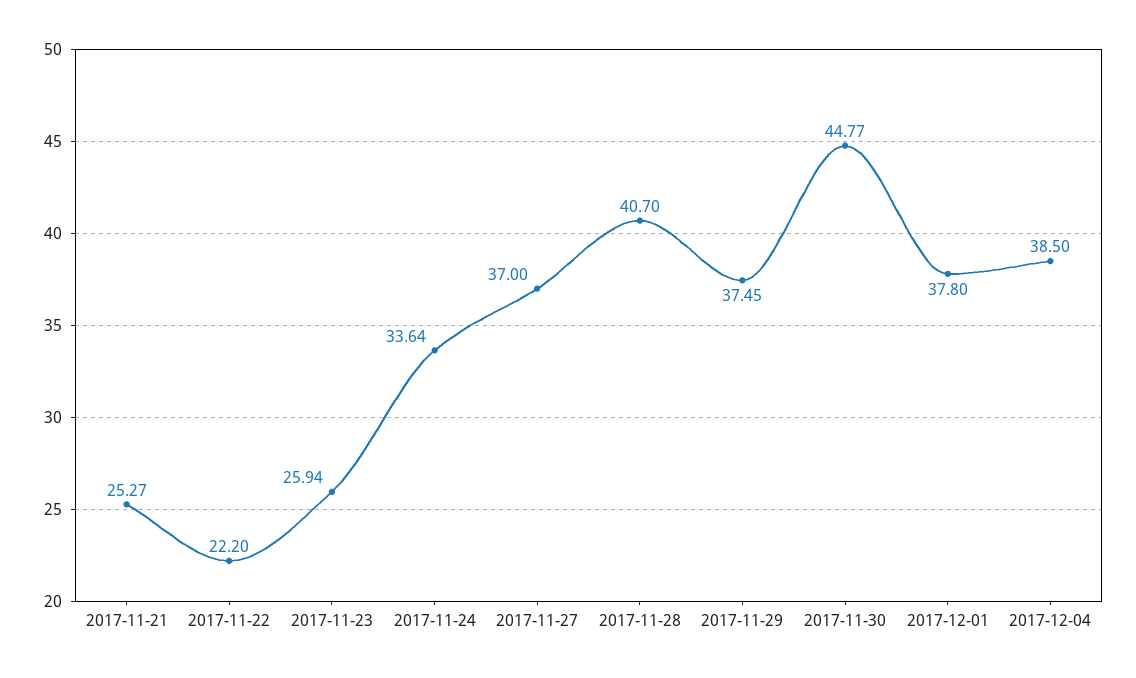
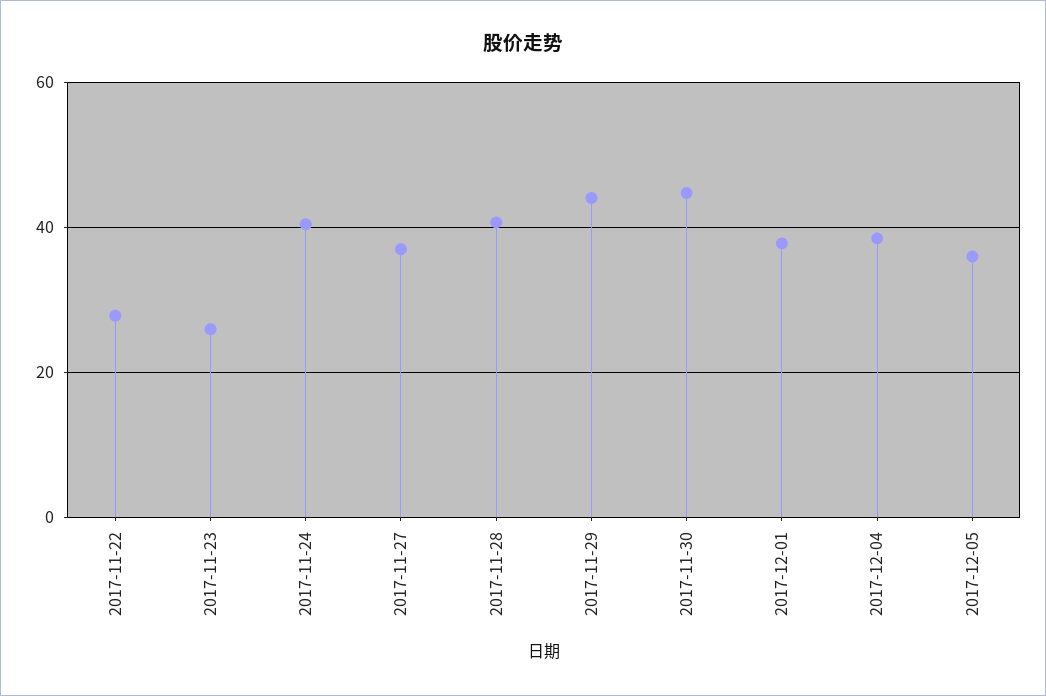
2017-11-21: 25.27 -> none
2017-11-22: 22.2 -> 28
2017-11-24: 33.64 -> 40
2017-11-29: 37.45 -> 44
2017-12-05: none -> 36

